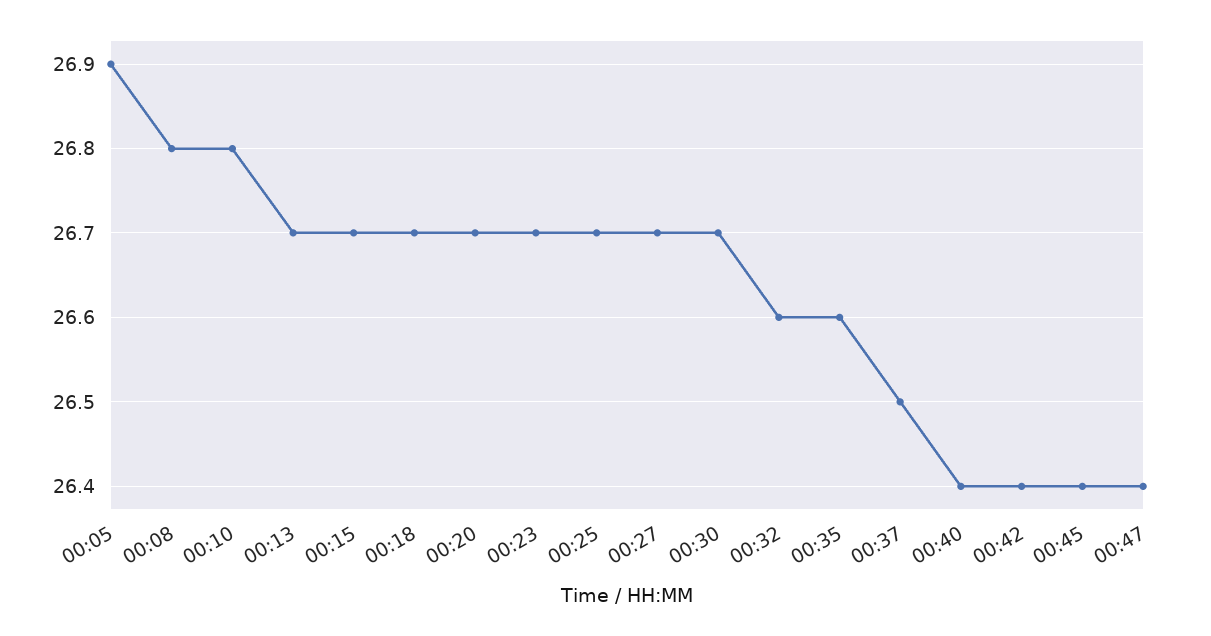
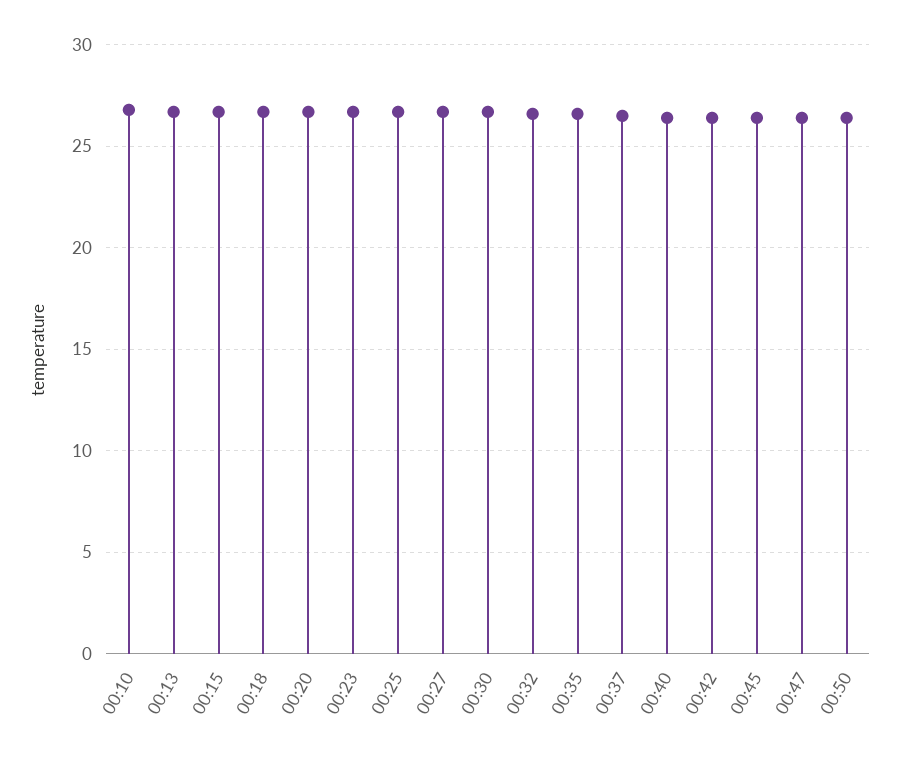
00:05: 26.9 -> none
00:08: 26.8 -> none
00:50: none -> 26.5

